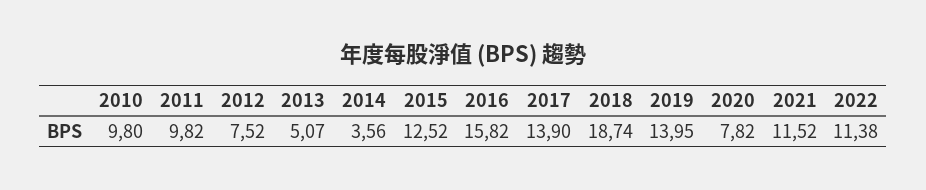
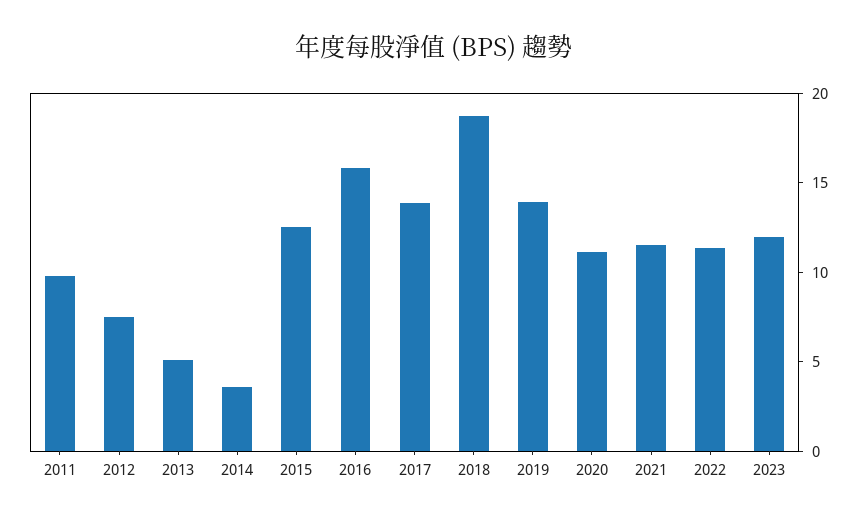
2010: 9.8 -> none
2020: 7.82 -> 11
2023: none -> 12

